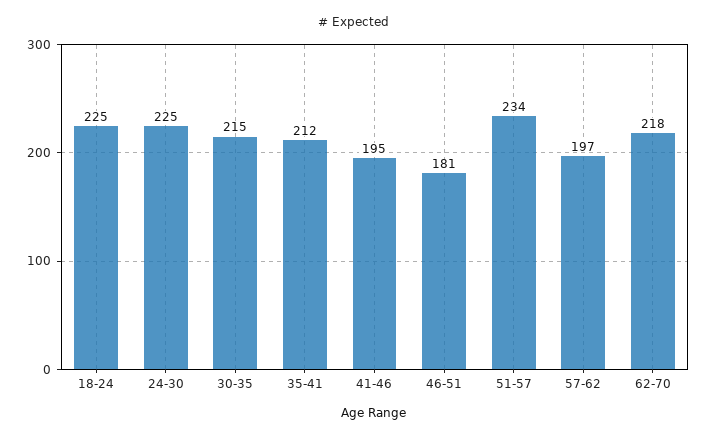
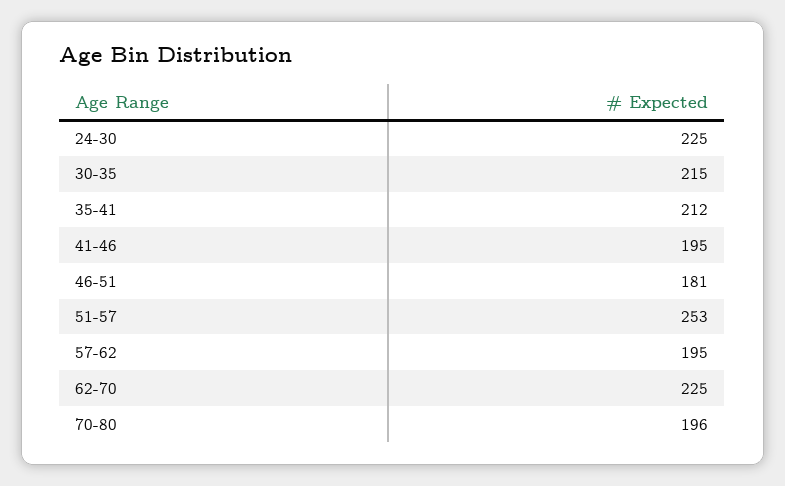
18-24: 225 -> none
51-57: 234 -> 253
57-62: 197 -> 195
62-70: 218 -> 225
70-80: none -> 196

